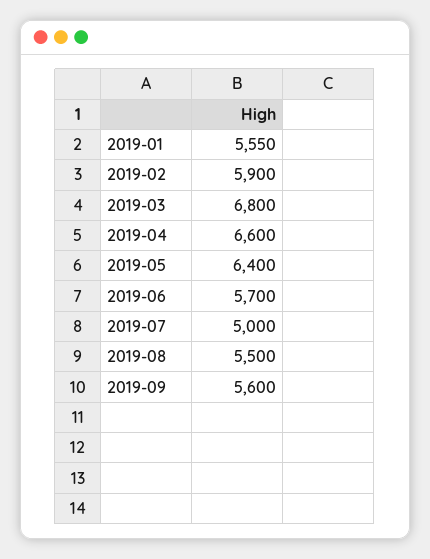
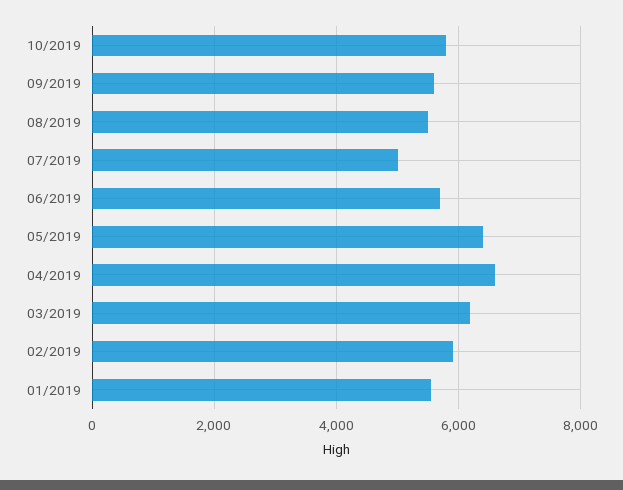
2019-03: 6800 -> 6200
10/2019: none -> 5800

